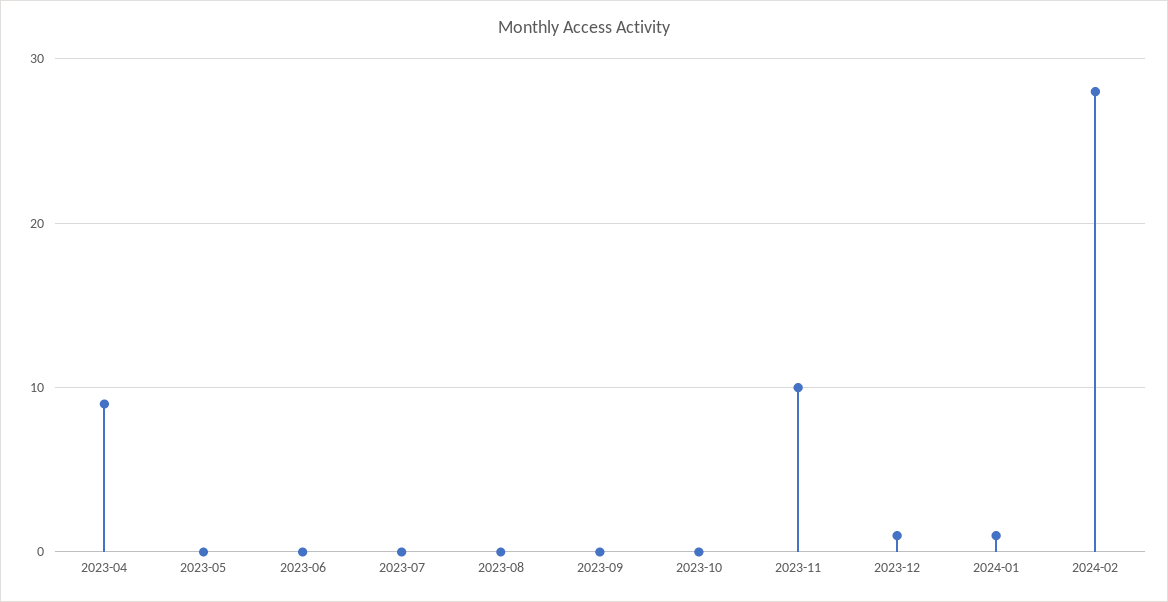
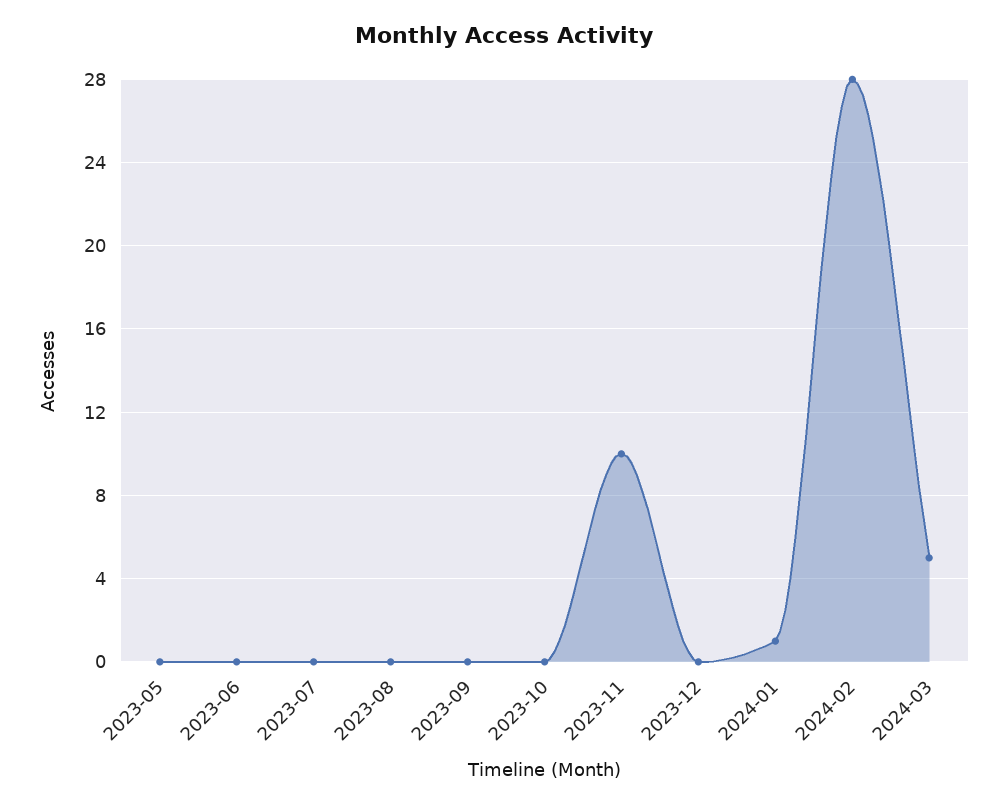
2023-04: 9 -> none
2023-12: 1 -> 0
2024-03: none -> 5

